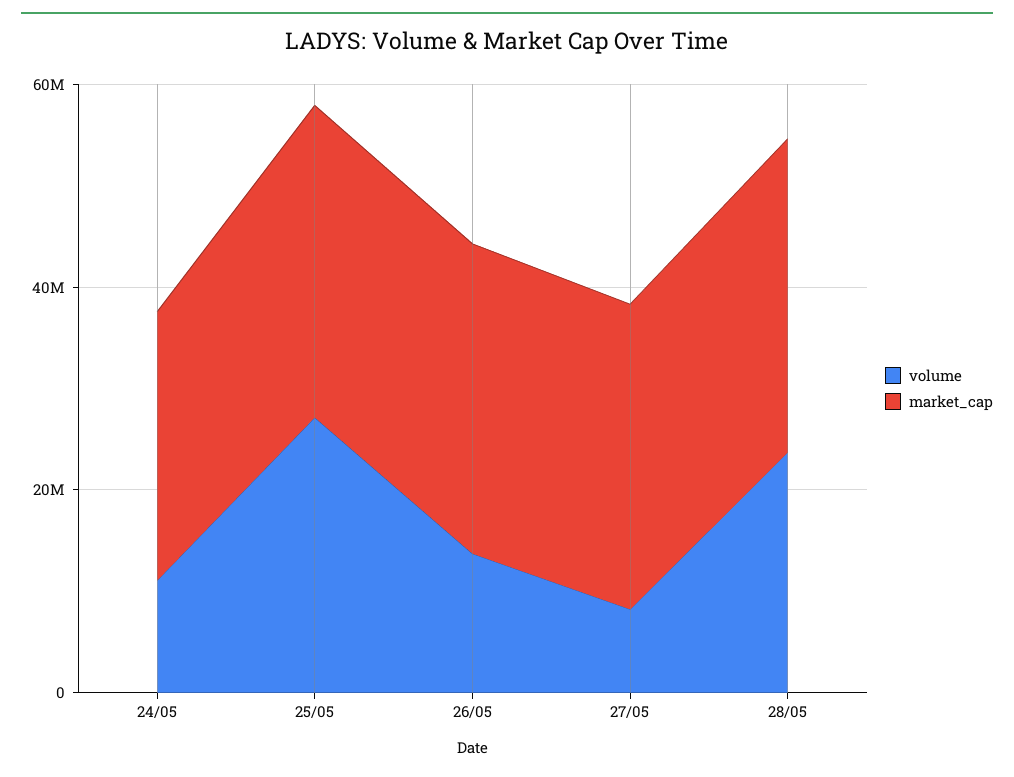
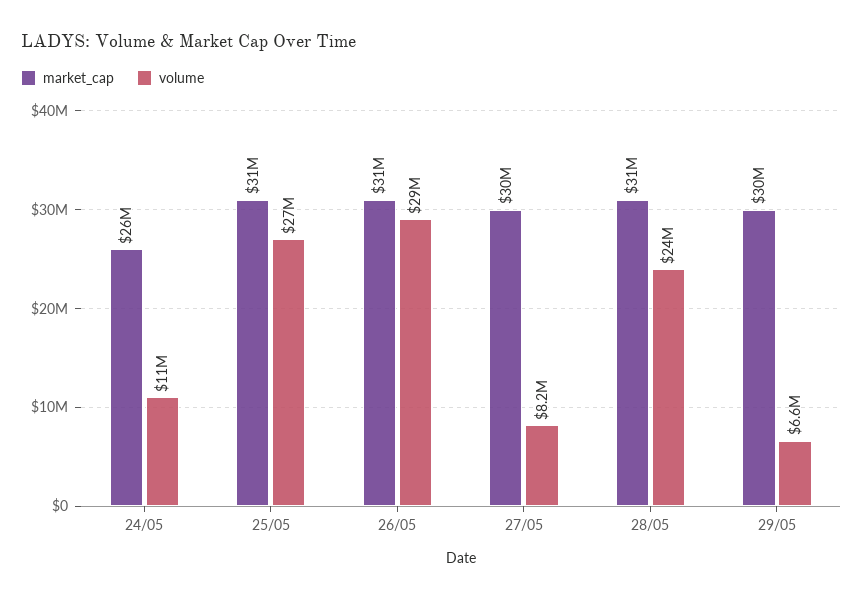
volume, 26/05: 15000000 -> 29000000
market_cap, 29/05: none -> 30000000
volume, 29/05: none -> 6600000

